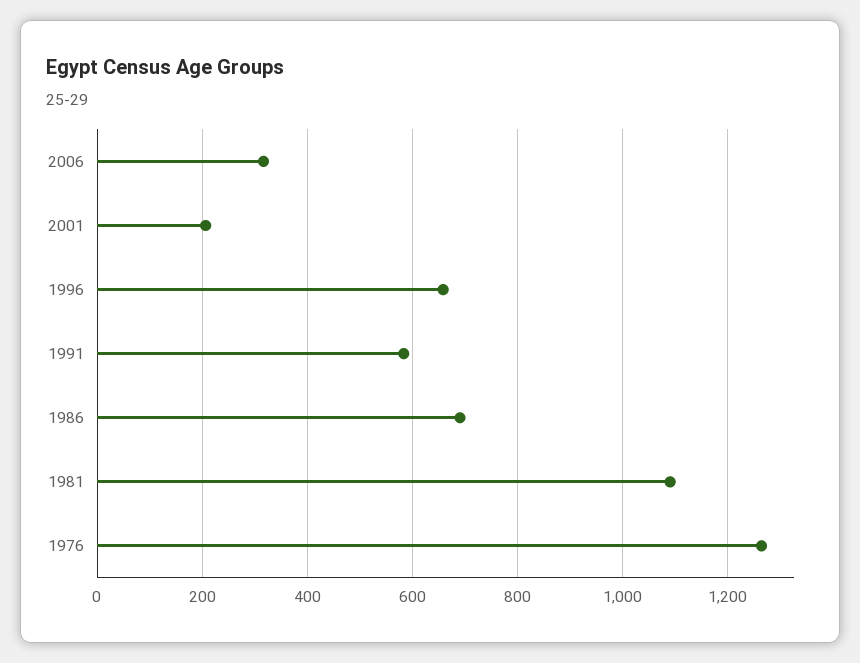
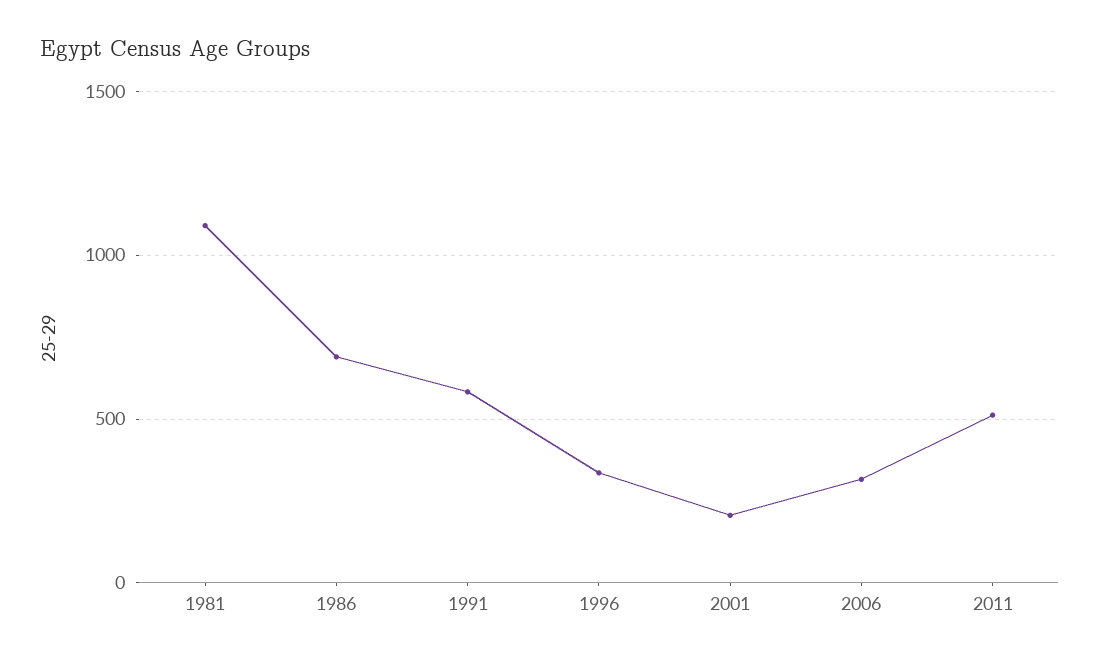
1996: 660 -> 350
1976: 1260 -> none
2011: none -> 500

